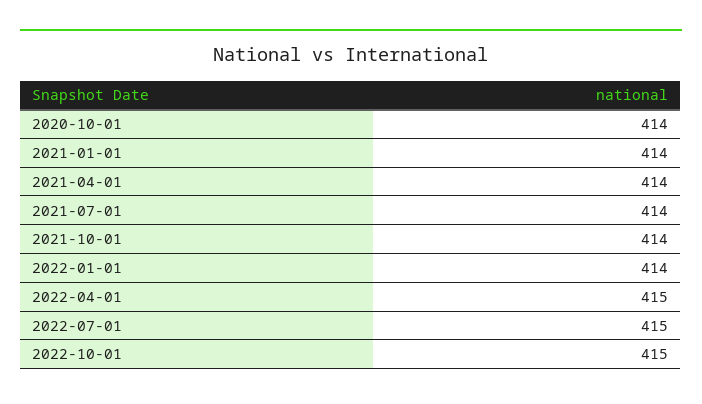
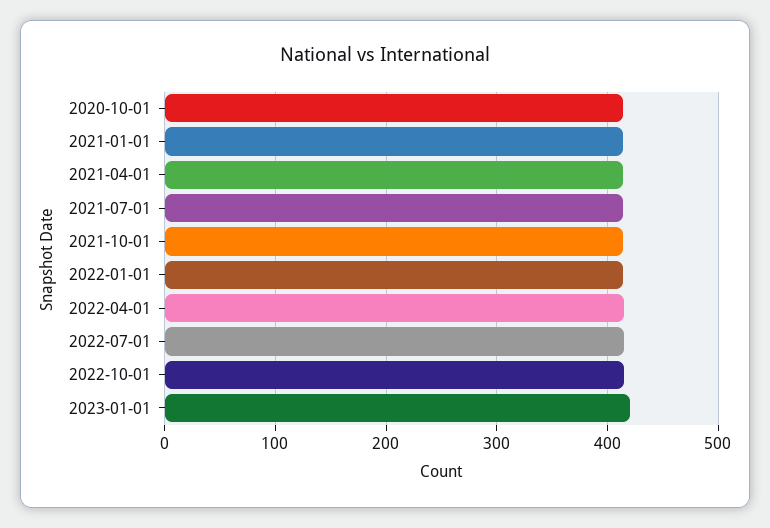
2023-01-01: none -> 420

